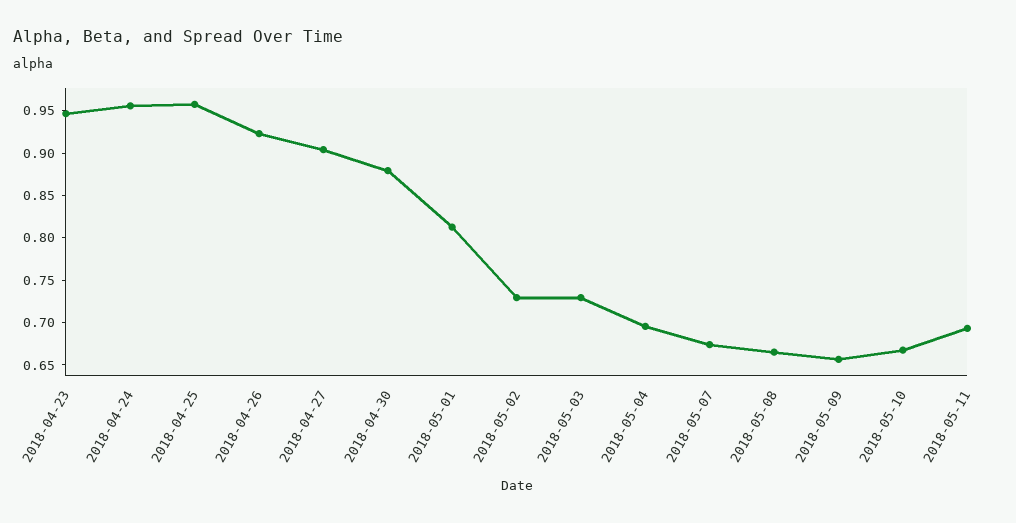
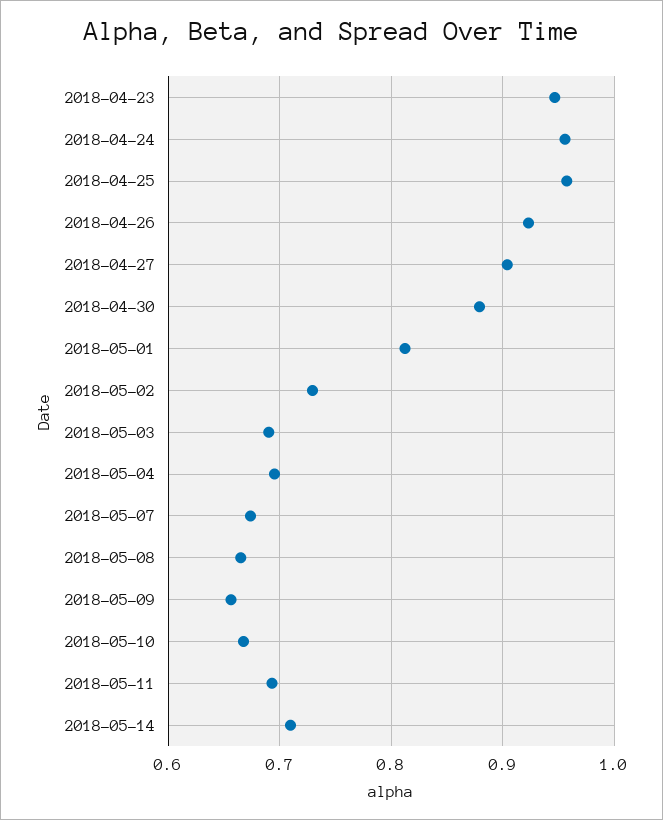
2018-05-03: 0.73 -> 0.69
2018-05-14: none -> 0.71

